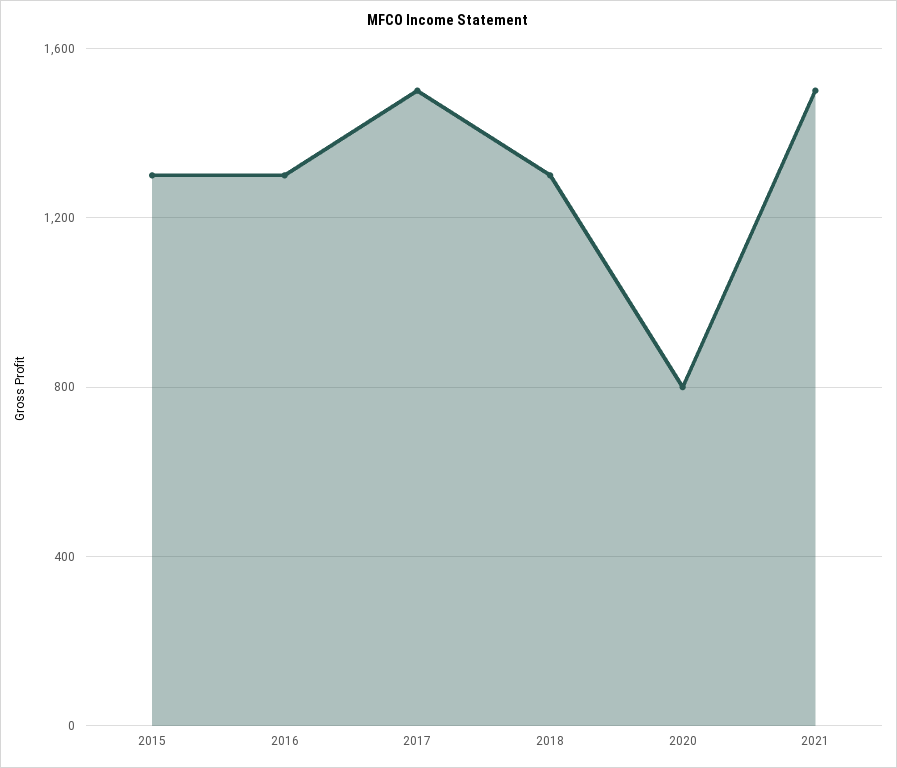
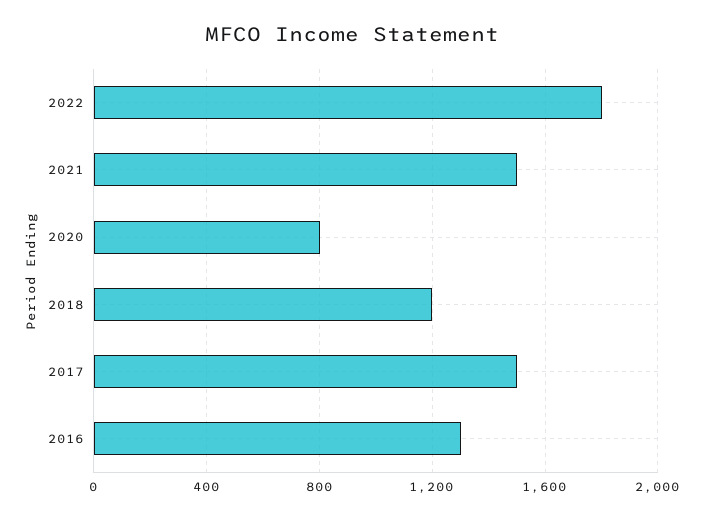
2015: 1300 -> none
2018: 1300 -> 1200
2022: none -> 1800

